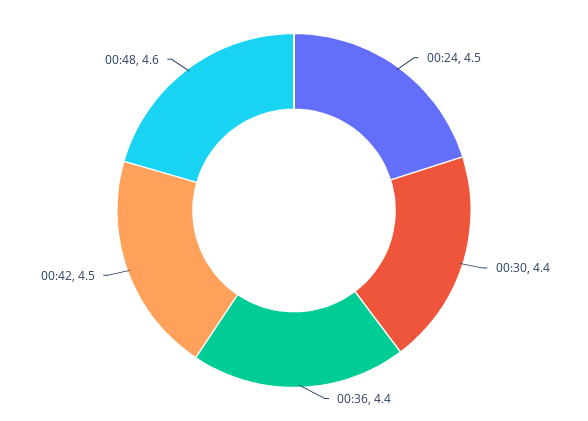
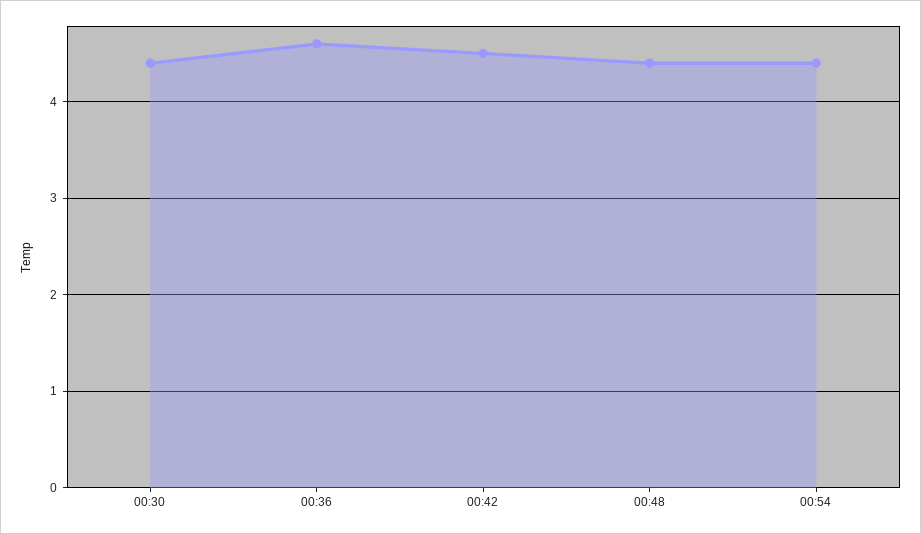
00:24: 4.5 -> none
00:36: 4.4 -> 4.6
00:48: 4.6 -> 4.4
00:54: none -> 4.4

